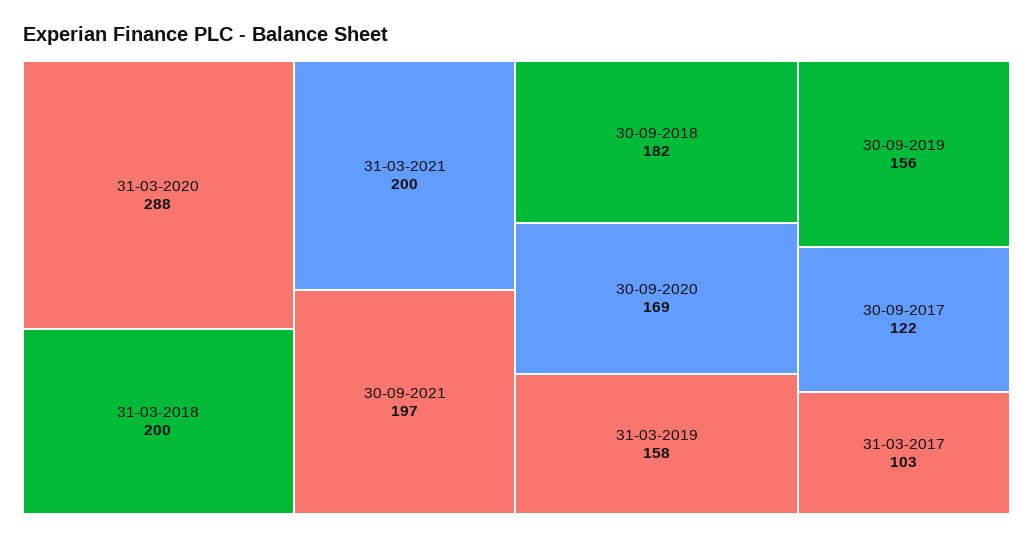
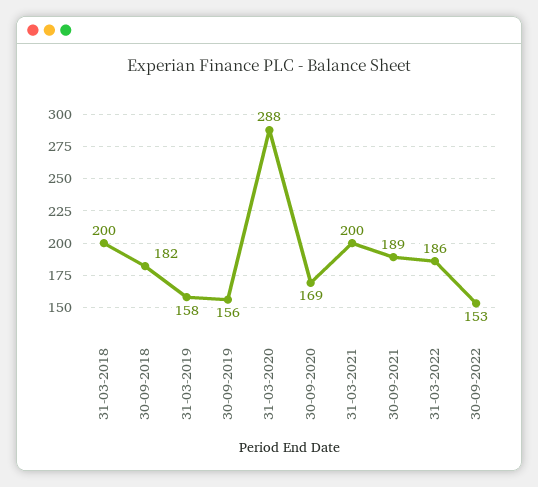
30-09-2021: 197 -> 189
30-09-2017: 122 -> none
31-03-2017: 103 -> none
31-03-2022: none -> 186
30-09-2022: none -> 153

